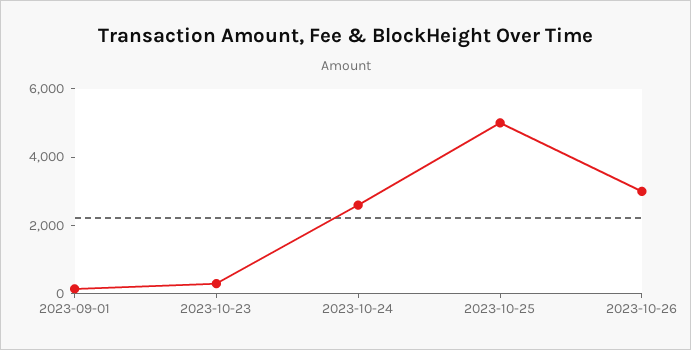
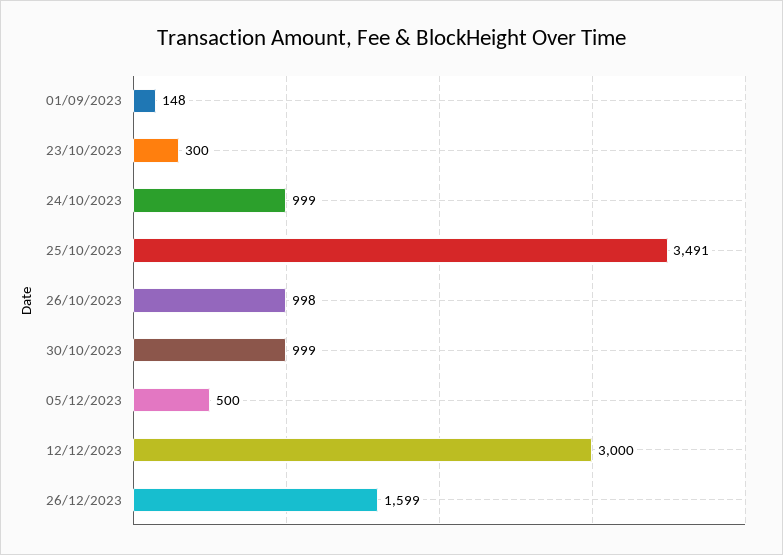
2023-10-24: 2500 -> 999
2023-10-25: 5000 -> 3491
2023-10-26: 3000 -> 998
30/10/2023: none -> 999
05/12/2023: none -> 500
12/12/2023: none -> 3000
26/12/2023: none -> 1599

